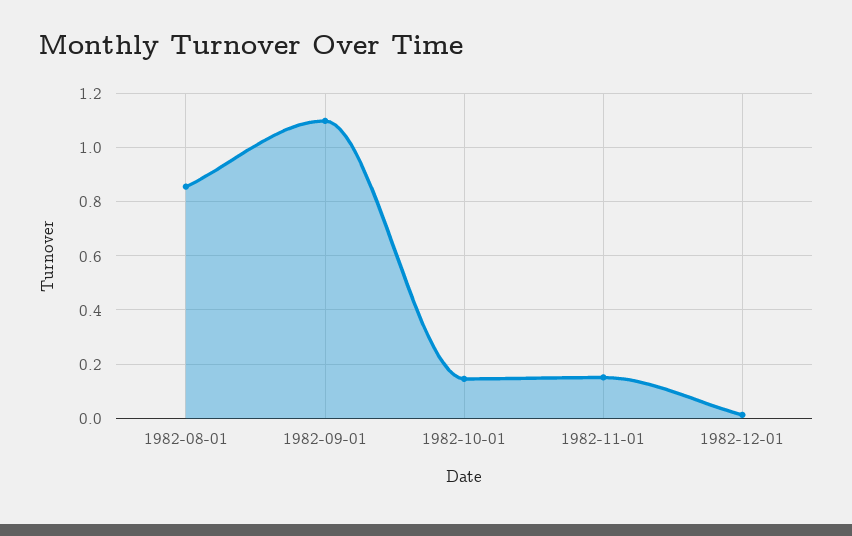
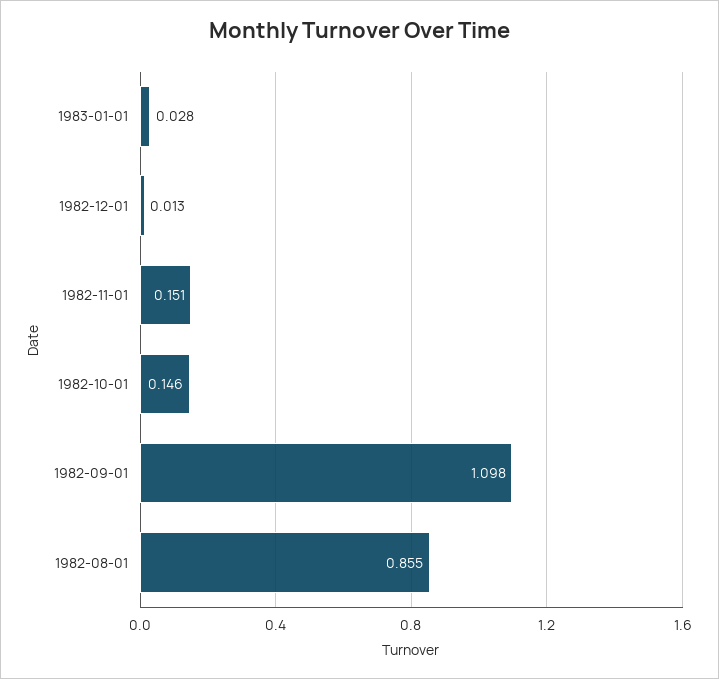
1983-01-01: none -> 0.028

